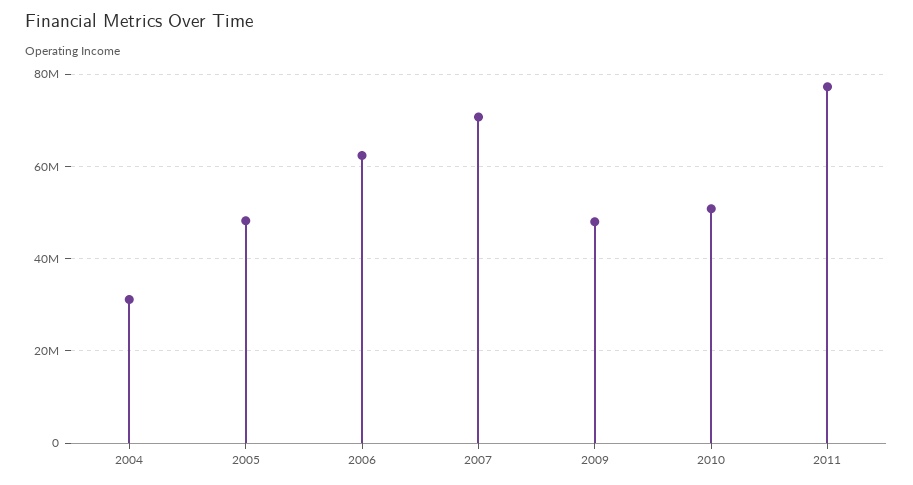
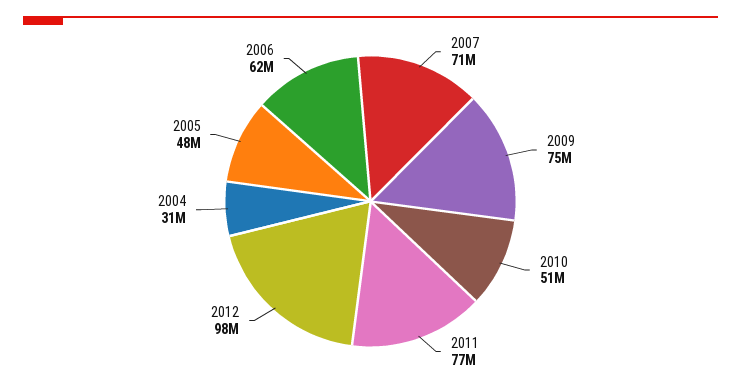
2009: 48000000 -> 75000000
2012: none -> 98000000

